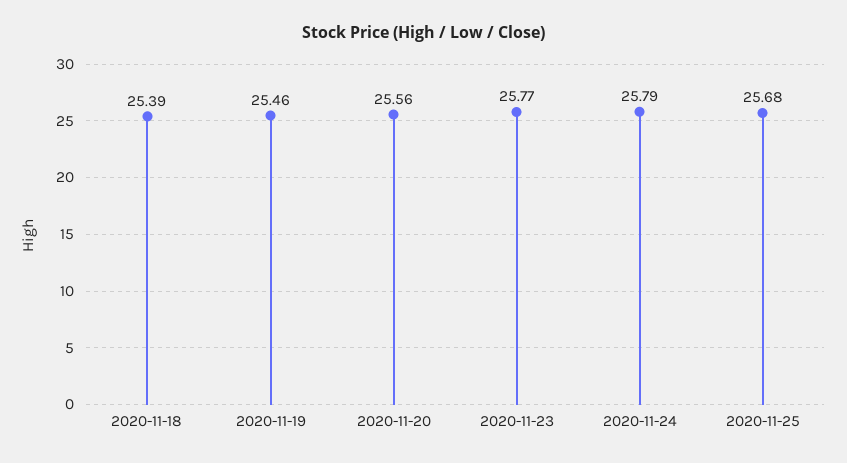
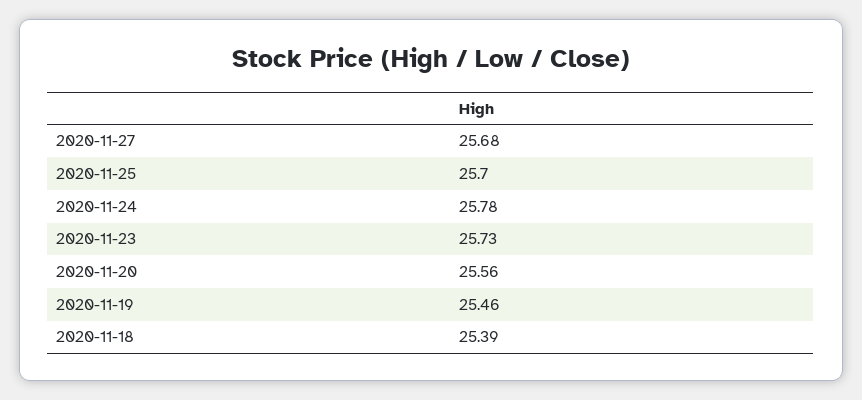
2020-11-23: 25.77 -> 25.73
2020-11-24: 25.79 -> 25.78
2020-11-25: 25.68 -> 25.7
2020-11-27: none -> 25.68

